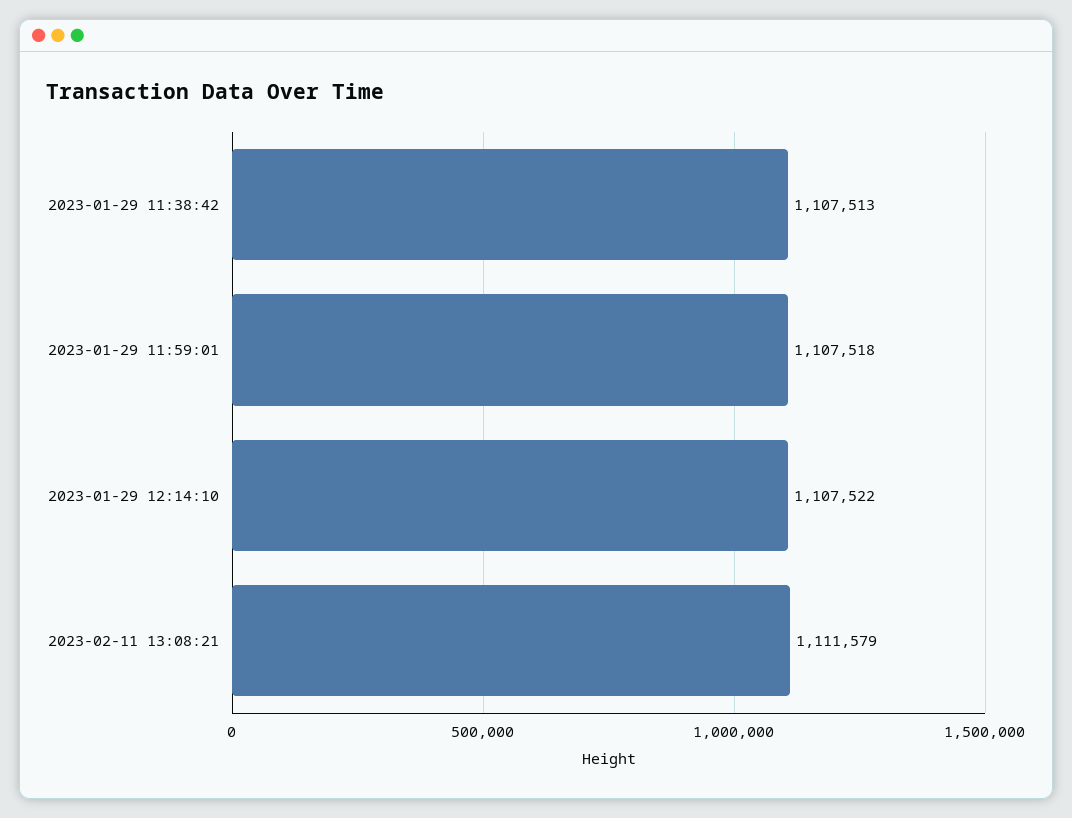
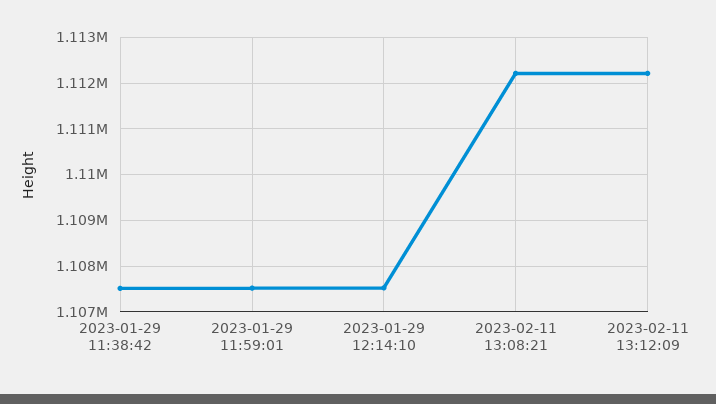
2023-02-11 13:08:21: 1111579 -> 1112200
2023-02-11 13:12:09: none -> 1112200

